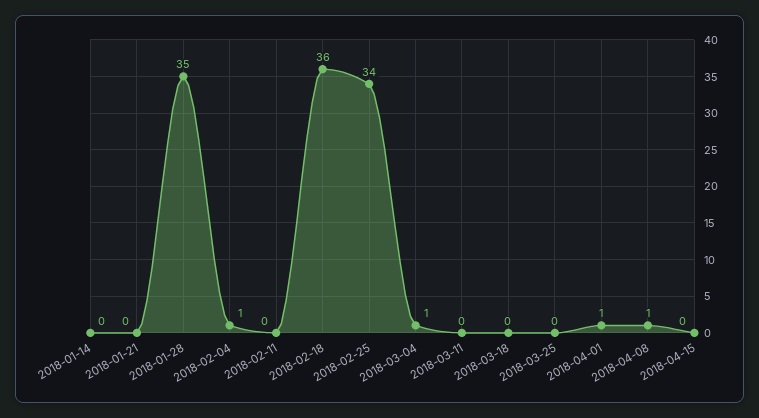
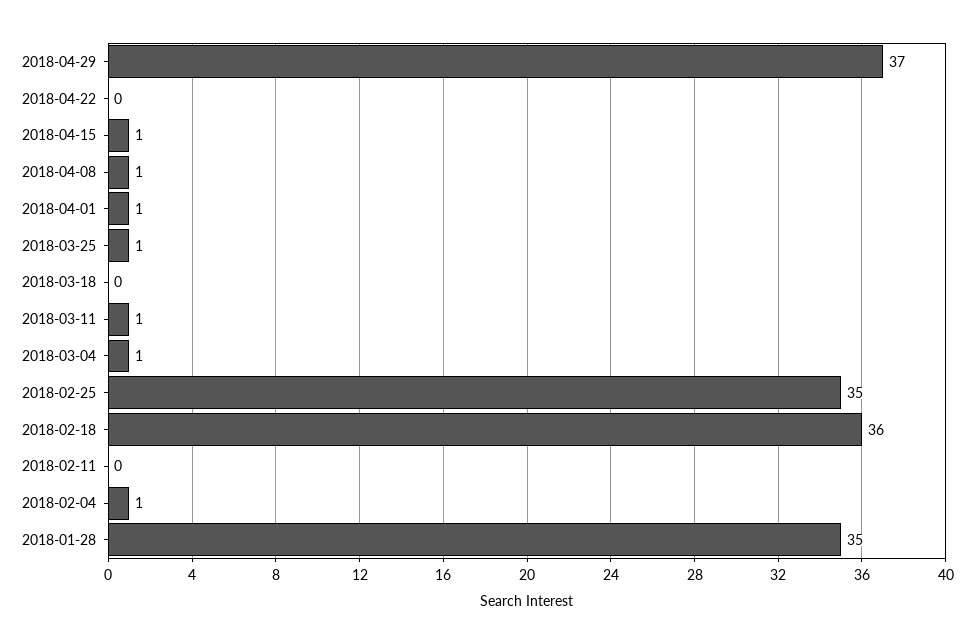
2018-01-14: 0 -> none
2018-01-21: 0 -> none
2018-02-25: 34 -> 35
2018-03-11: 0 -> 1
2018-03-25: 0 -> 1
2018-04-15: 0 -> 1
2018-04-29: none -> 37
2018-04-22: none -> 0

